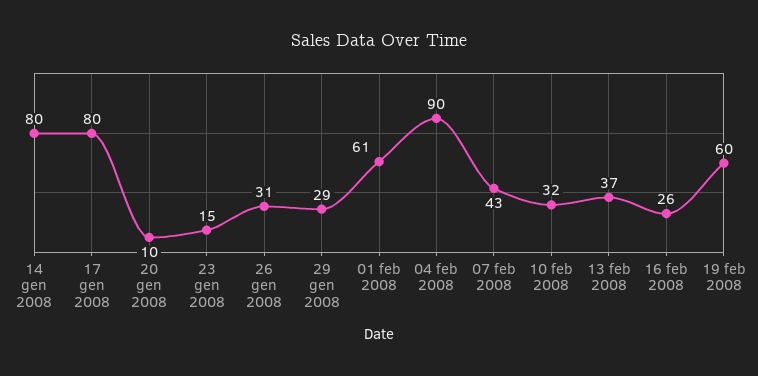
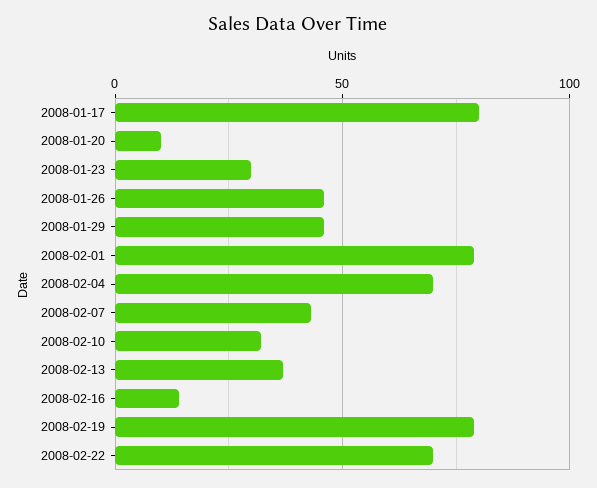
14 gen 2008: 80 -> none
23 gen 2008: 15 -> 30
26 gen 2008: 31 -> 45
29 gen 2008: 29 -> 45
01 feb 2008: 61 -> 80
04 feb 2008: 90 -> 70
16 feb 2008: 26 -> 15
19 feb 2008: 60 -> 80
2008-02-22: none -> 70

